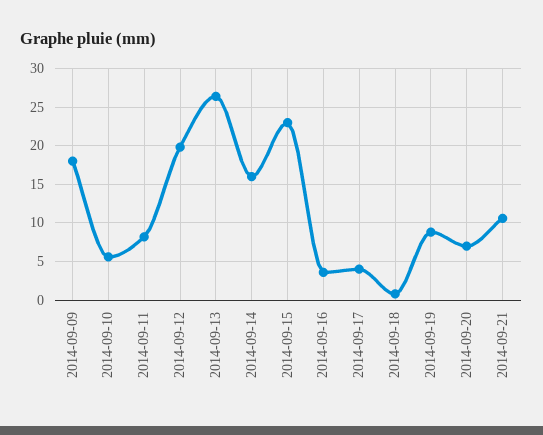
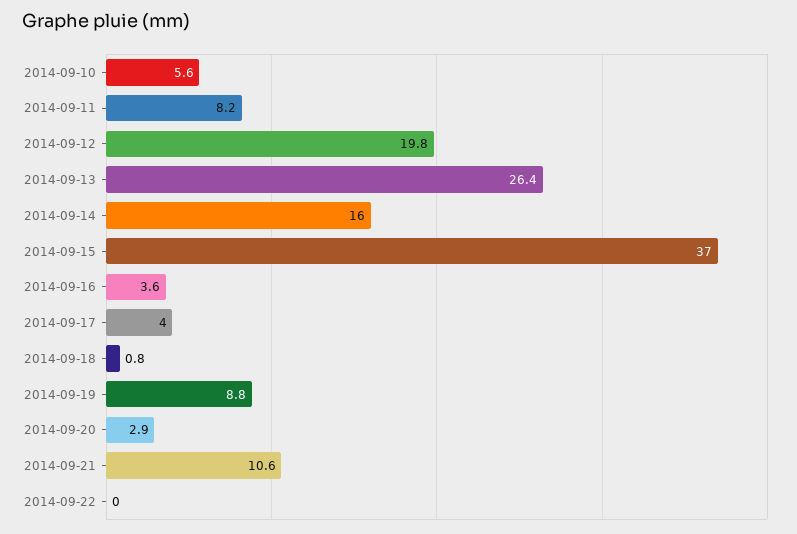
2014-09-09: 18 -> none
2014-09-15: 23 -> 37
2014-09-20: 7 -> 2.9
2014-09-22: none -> 0

